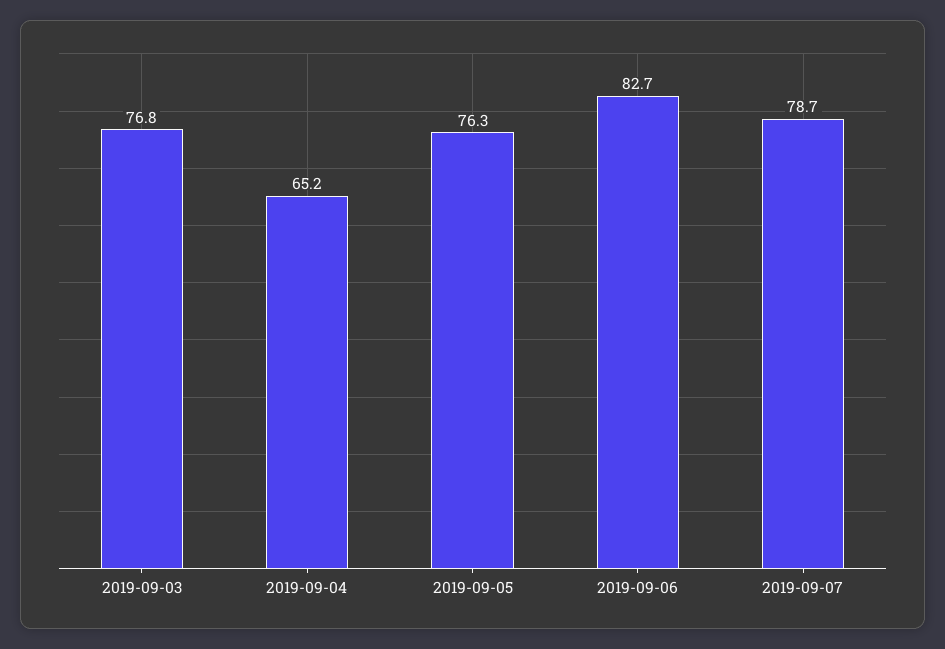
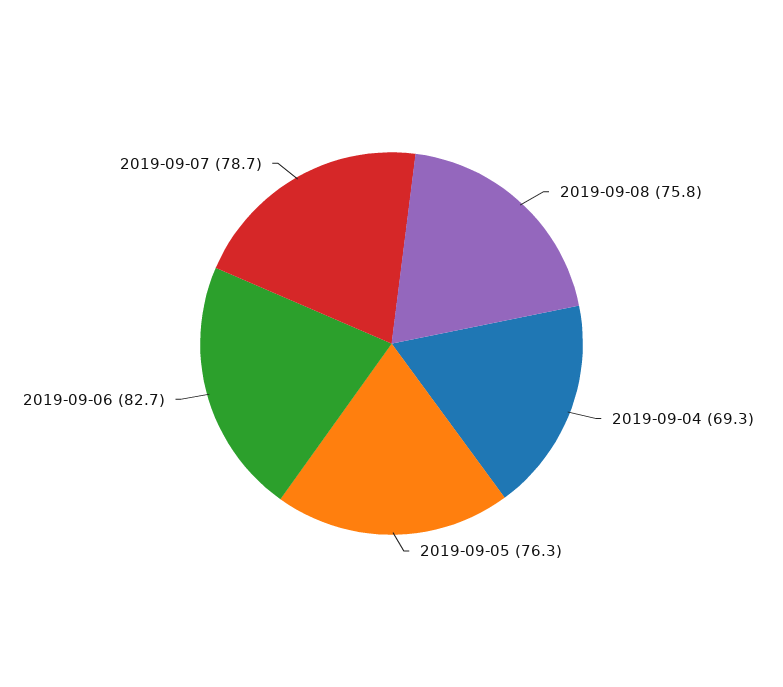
2019-09-03: 76.8 -> none
2019-09-04: 65.2 -> 69.3
2019-09-08: none -> 75.8

